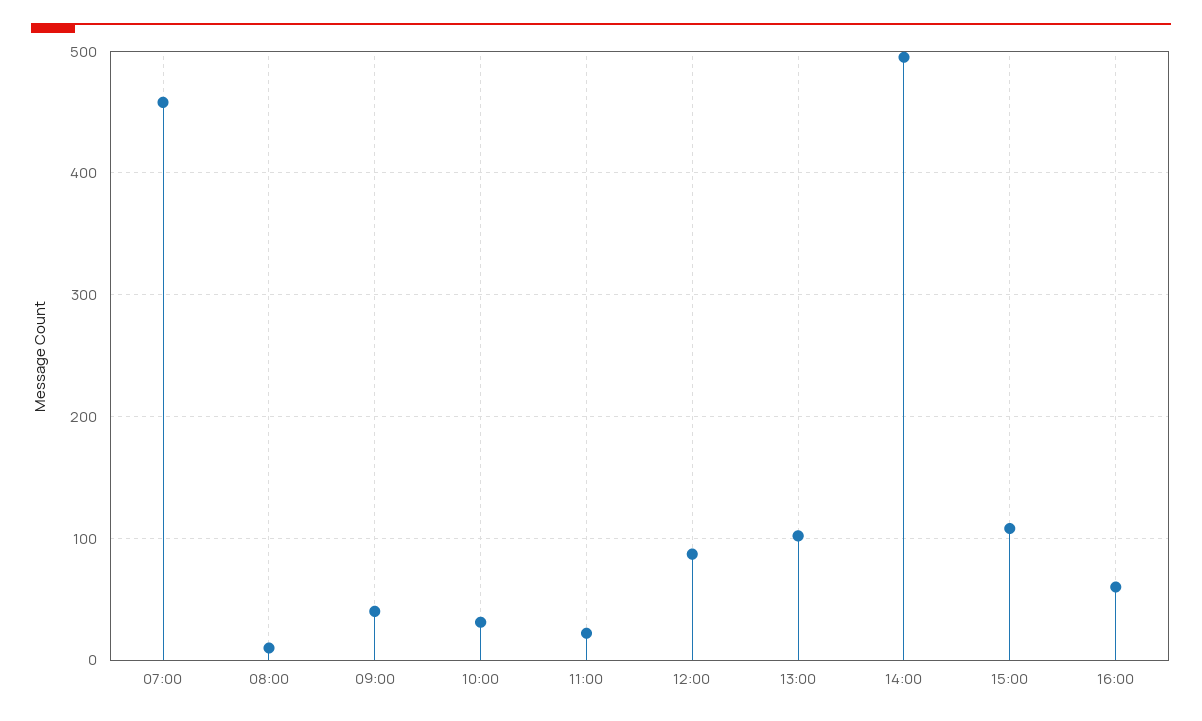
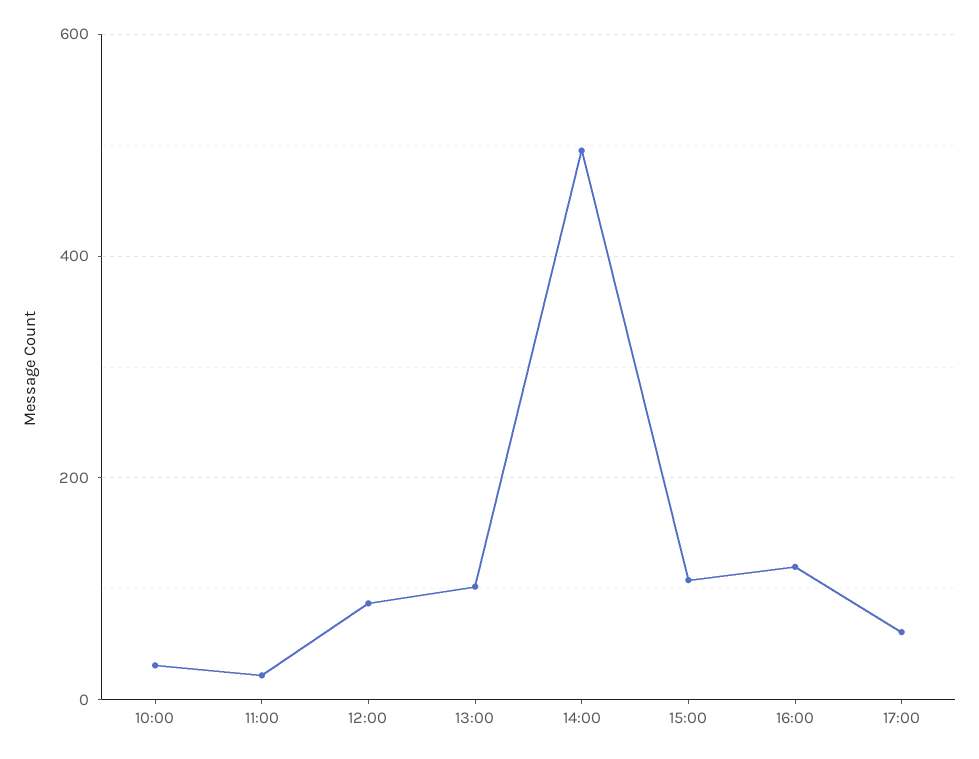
07:00: 460 -> none
08:00: 10 -> none
09:00: 40 -> none
16:00: 60 -> 120
17:00: none -> 60

